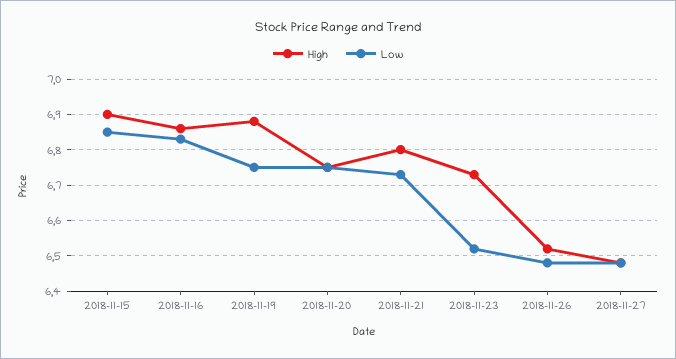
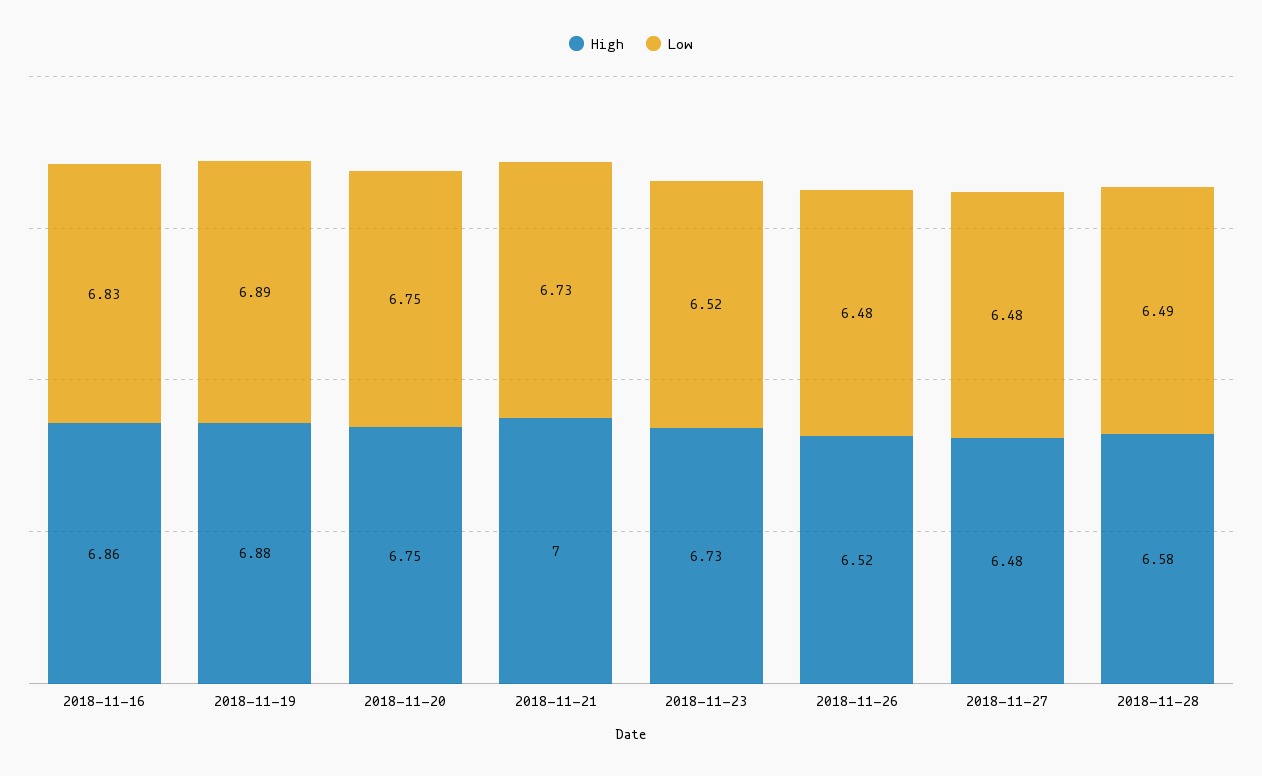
High, 2018-11-15: 6.9 -> none
Low, 2018-11-15: 6.85 -> none
Low, 2018-11-19: 6.75 -> 6.89
High, 2018-11-21: 6.8 -> 7
High, 2018-11-28: none -> 6.58
Low, 2018-11-28: none -> 6.49

